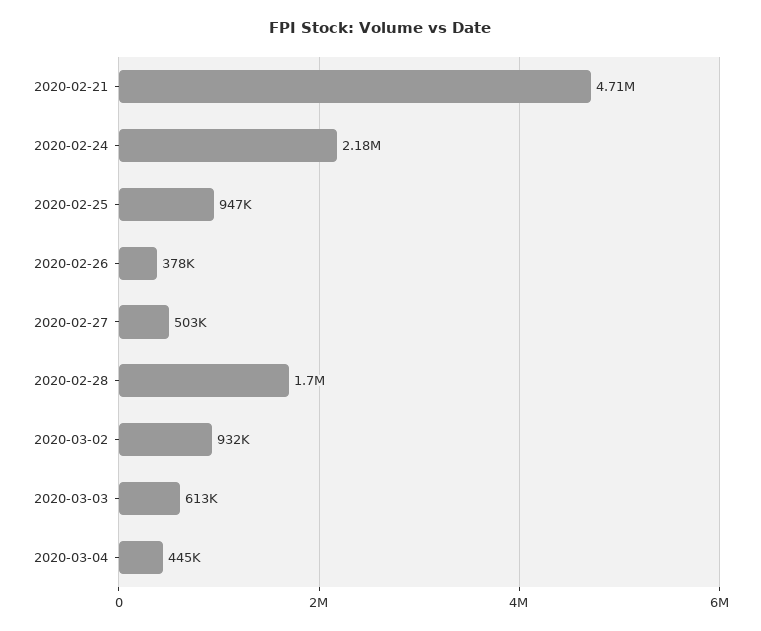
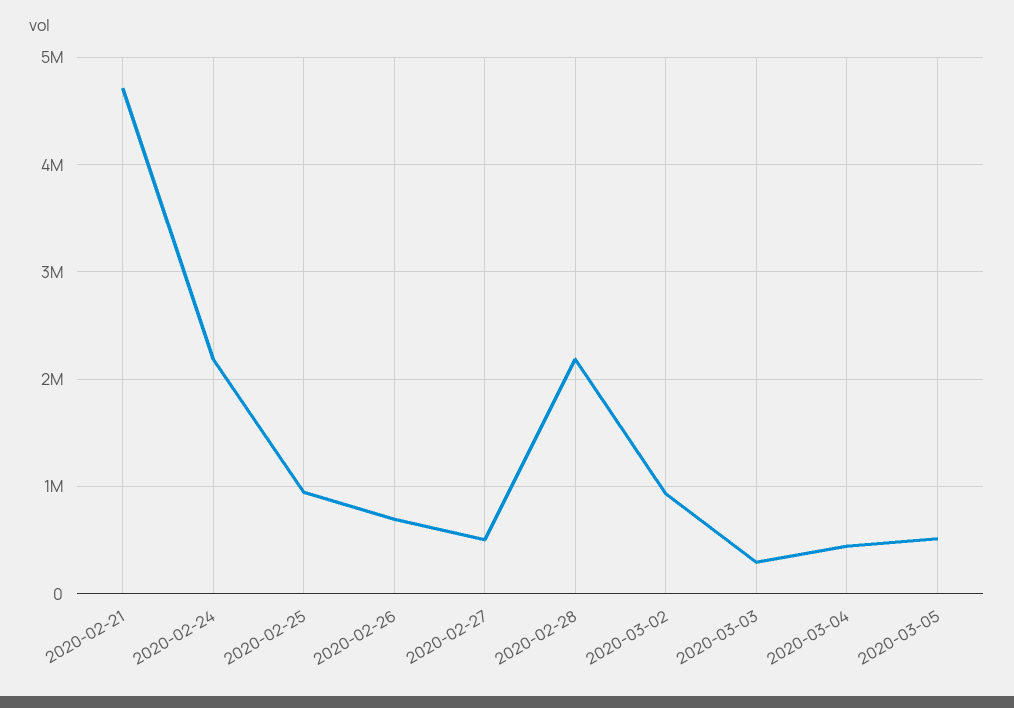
2020-02-26: 378000 -> 700000
2020-02-28: 1700000 -> 2200000
2020-03-03: 613000 -> 300000
2020-03-05: none -> 500000

